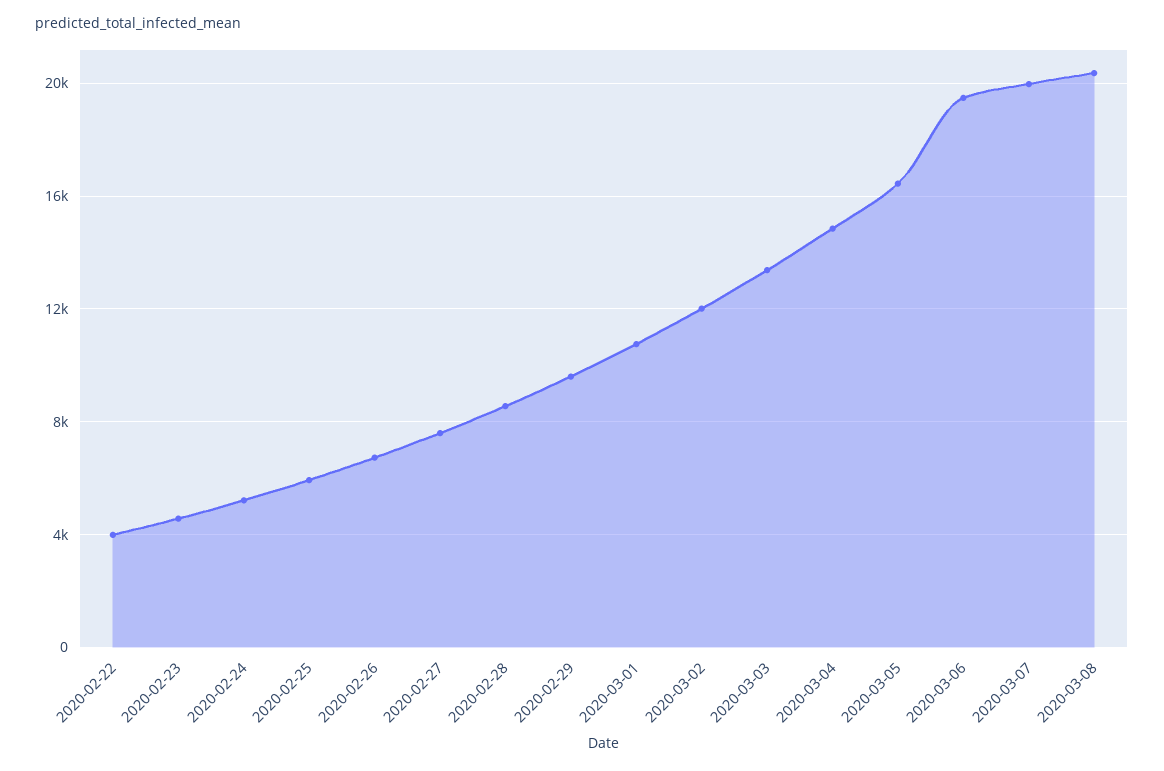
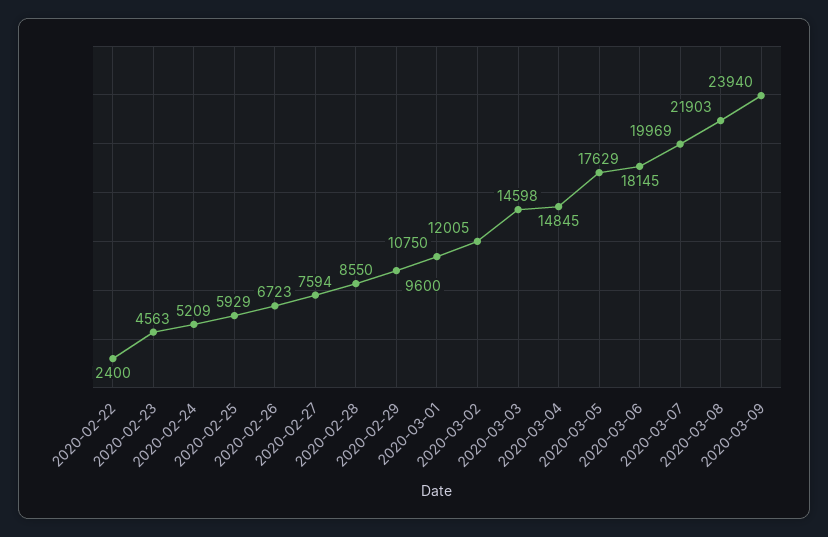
2020-02-22: 4000 -> 2400
2020-03-03: 13500 -> 14598
2020-03-05: 16500 -> 17629
2020-03-06: 19500 -> 18145
2020-03-08: 20500 -> 21903
2020-03-09: none -> 23940

